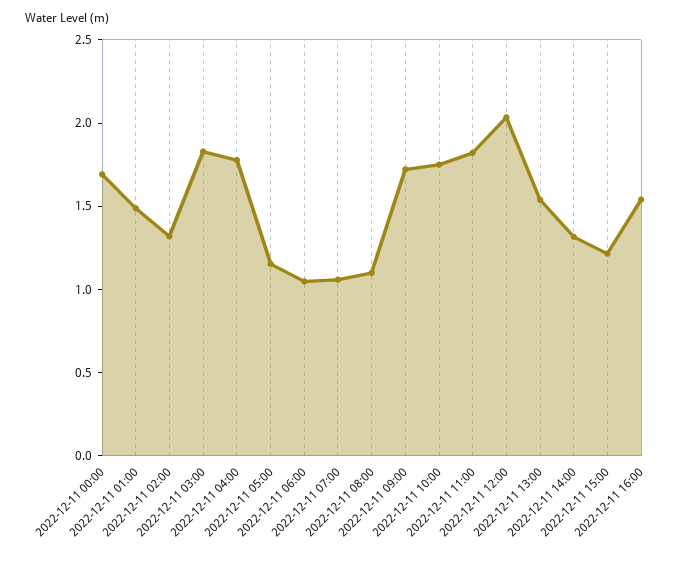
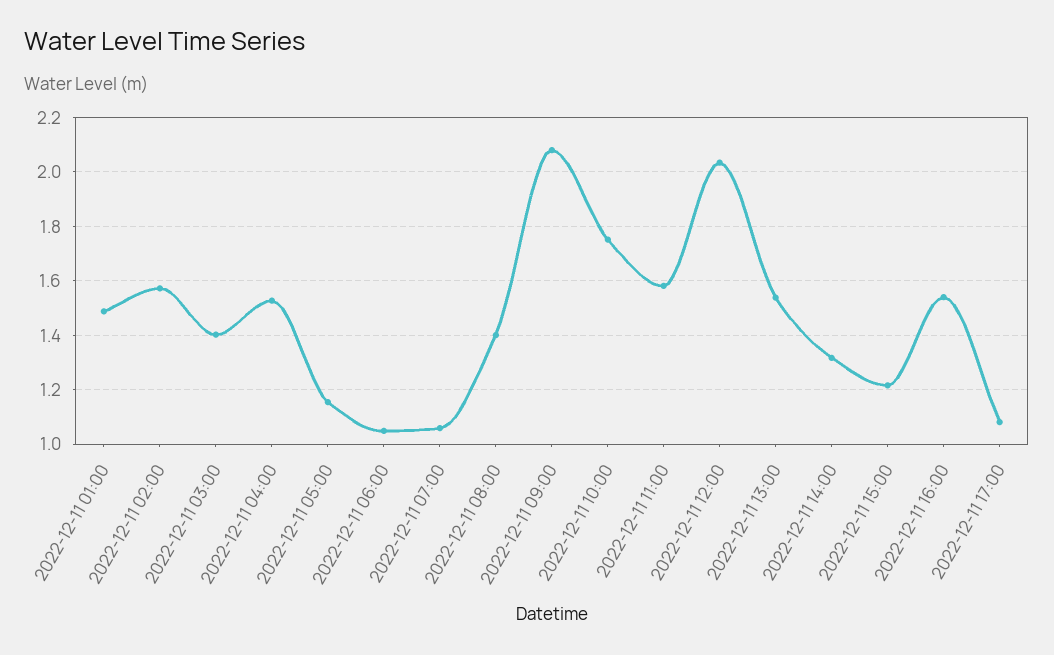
2022-12-11 00:00: 1.7 -> none
2022-12-11 02:00: 1.3 -> 1.575
2022-12-11 03:00: 1.8 -> 1.4
2022-12-11 04:00: 1.8 -> 1.525
2022-12-11 08:00: 1.1 -> 1.4
2022-12-11 09:00: 1.7 -> 2.075
2022-12-11 11:00: 1.8 -> 1.575
2022-12-11 17:00: none -> 1.075

